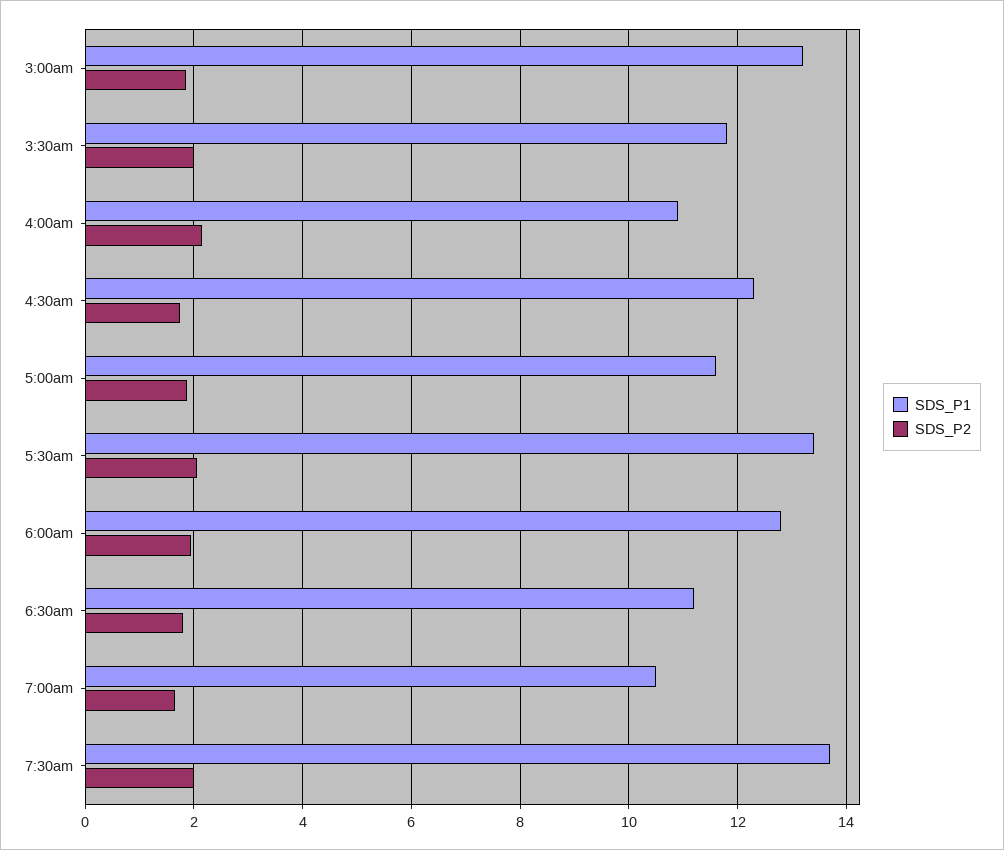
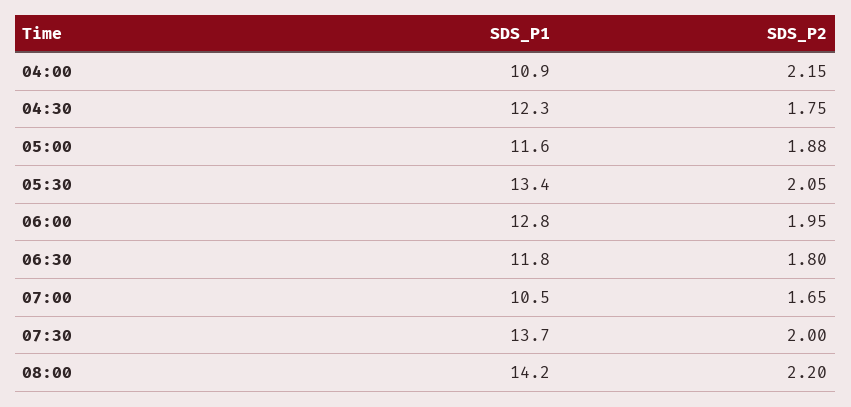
SDS_P1, 3:00am: 13.2 -> none
SDS_P2, 3:00am: 1.8 -> none
SDS_P1, 3:30am: 11.8 -> none
SDS_P2, 3:30am: 2 -> none
SDS_P1, 6:30am: 11.2 -> 11.8
SDS_P1, 08:00: none -> 14.2
SDS_P2, 08:00: none -> 2.2

